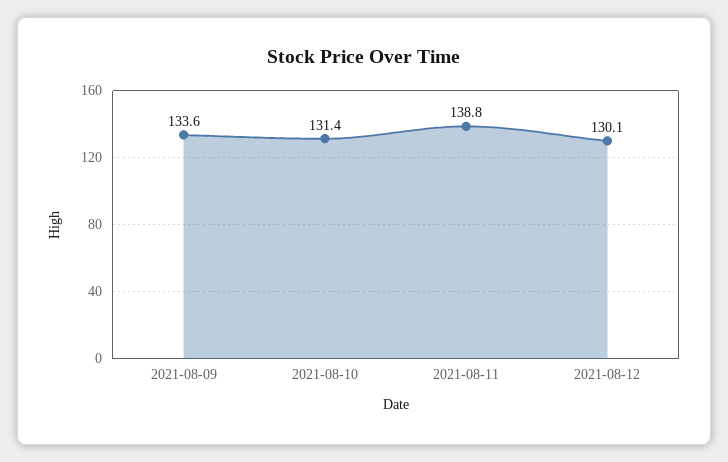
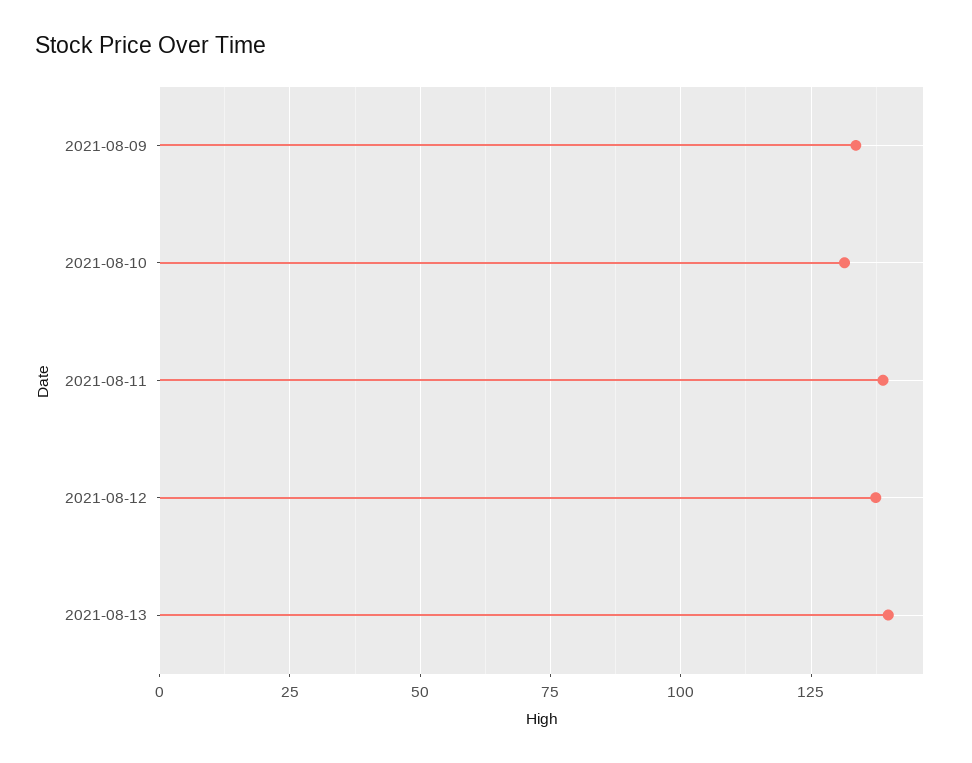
2021-08-12: 130.1 -> 137.5
2021-08-13: none -> 140

